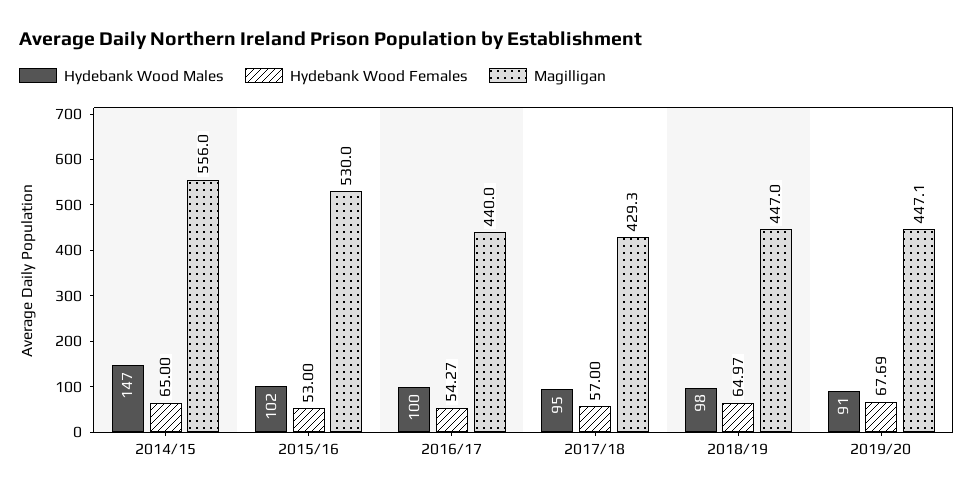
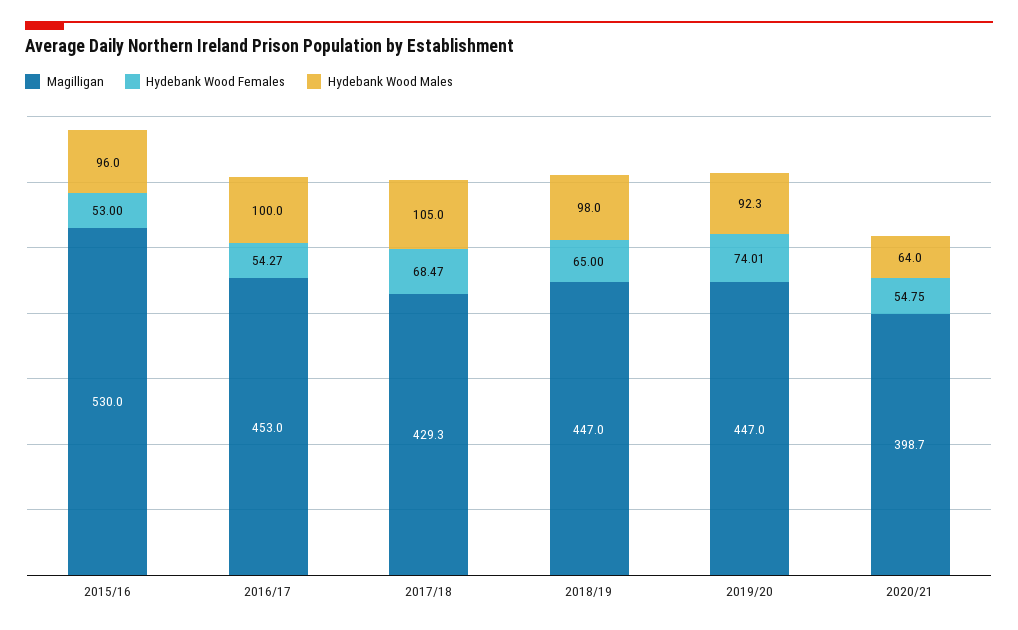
Hydebank Wood Males, 2014/15: 147 -> none
Hydebank Wood Females, 2014/15: 65 -> none
Magilligan, 2014/15: 556 -> none
Hydebank Wood Males, 2015/16: 102 -> 96
Magilligan, 2016/17: 440 -> 453
Hydebank Wood Males, 2017/18: 95 -> 105
Hydebank Wood Females, 2017/18: 57 -> 68.47
Hydebank Wood Females, 2018/19: 64.97 -> 65
Hydebank Wood Males, 2019/20: 91 -> 92.3
Hydebank Wood Females, 2019/20: 67.69 -> 74.01
Magilligan, 2019/20: 447.1 -> 447
Magilligan, 2020/21: none -> 398.7
Hydebank Wood Females, 2020/21: none -> 54.75
Hydebank Wood Males, 2020/21: none -> 64

